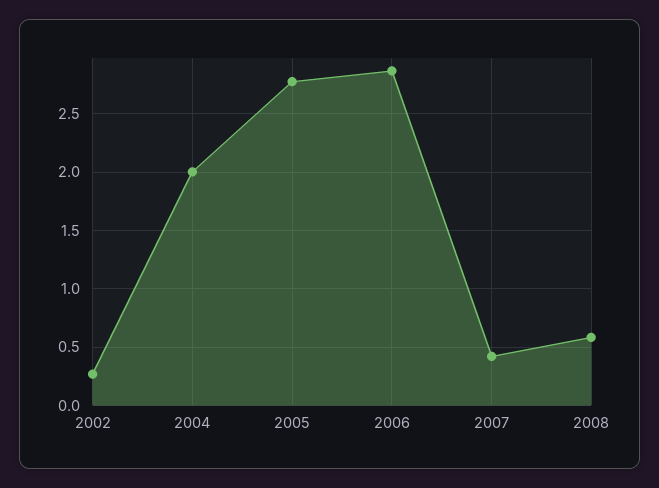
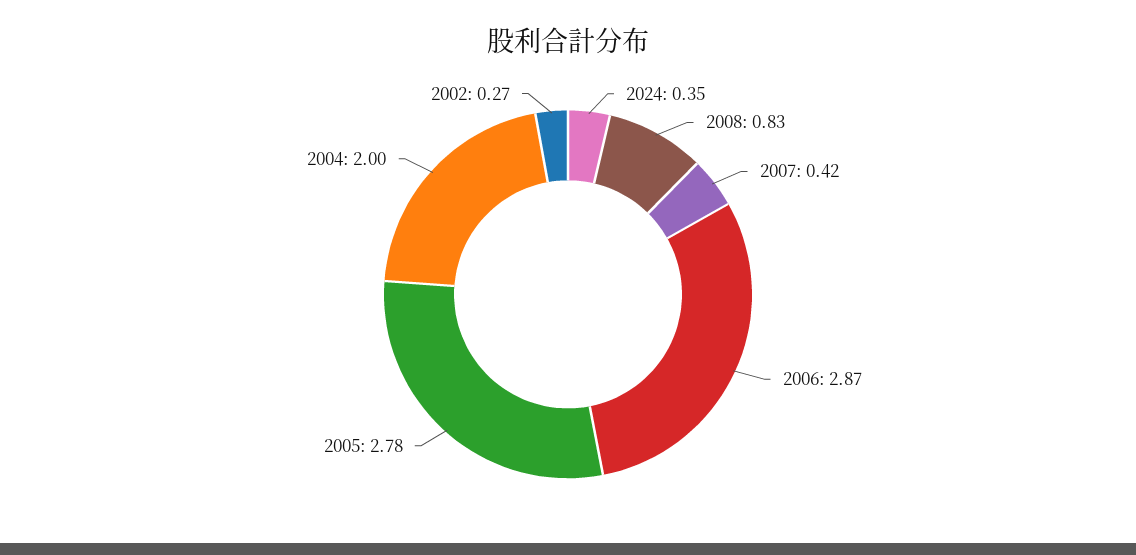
2008: 0.6 -> 0.83
2024: none -> 0.35

